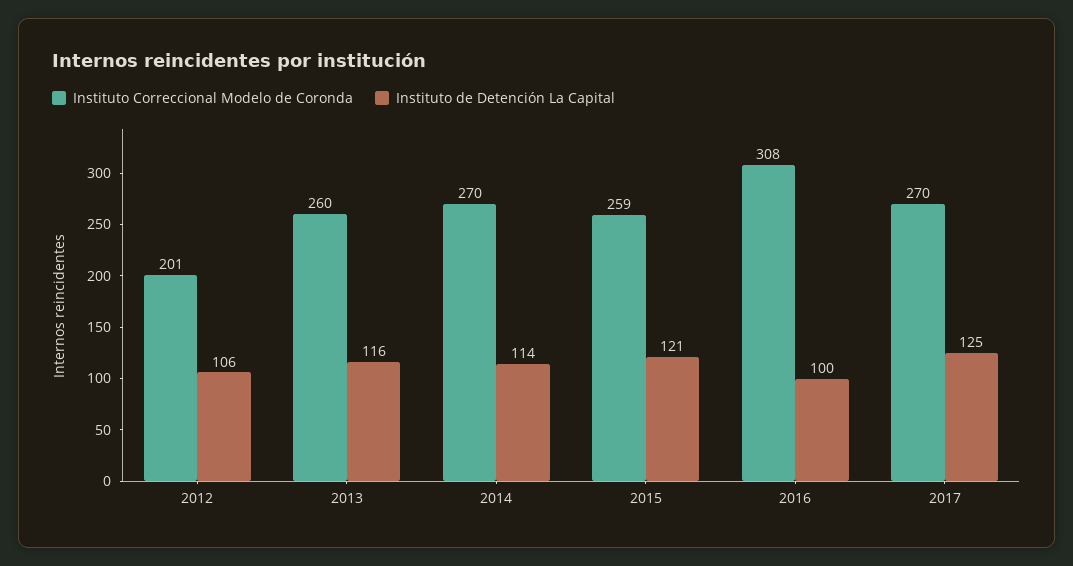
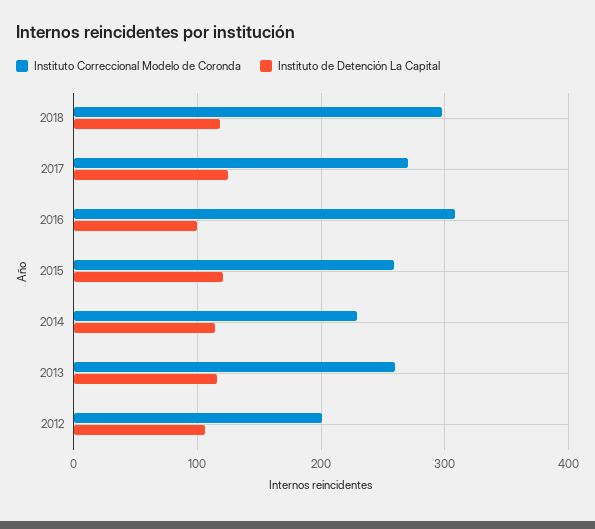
Instituto Correccional Modelo de Coronda, 2014: 270 -> 230
Instituto Correccional Modelo de Coronda, 2018: none -> 300
Instituto de Detención La Capital, 2018: none -> 120

